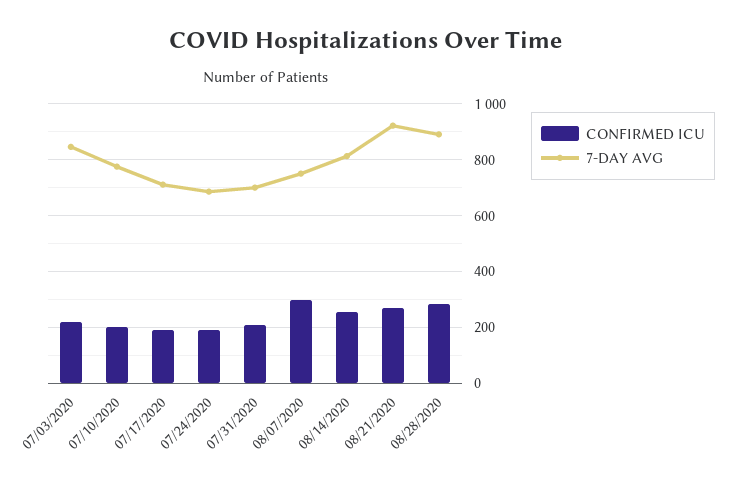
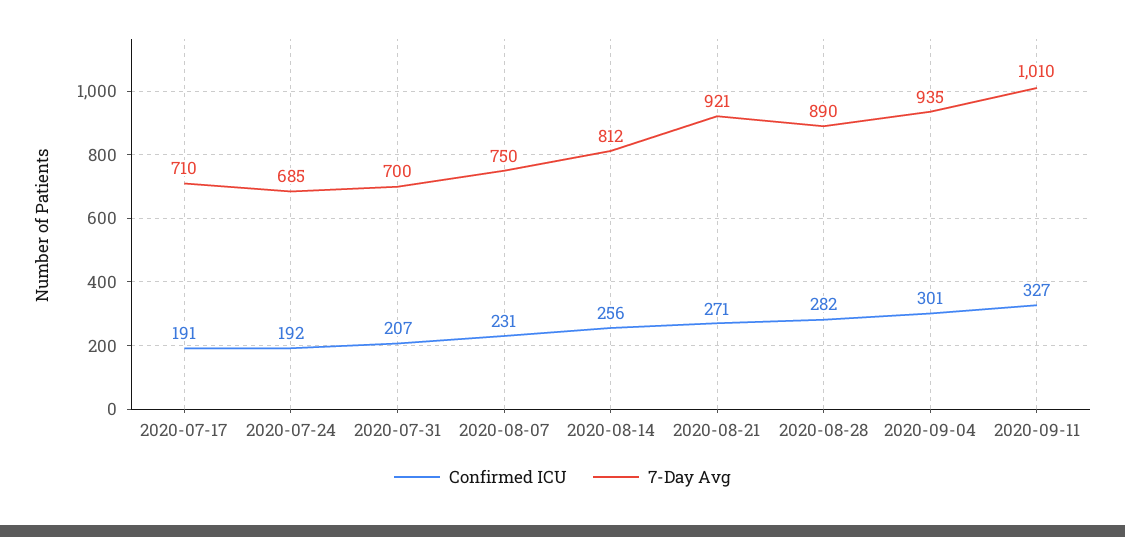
CONFIRMED ICU, 07/03/2020: 225 -> none
7-DAY AVG, 07/03/2020: 850 -> none
CONFIRMED ICU, 07/10/2020: 200 -> none
7-DAY AVG, 07/10/2020: 775 -> none
CONFIRMED ICU, 08/07/2020: 300 -> 231
CONFIRMED ICU, 2020-09-04: none -> 301
7-DAY AVG, 2020-09-04: none -> 935
CONFIRMED ICU, 2020-09-11: none -> 327
7-DAY AVG, 2020-09-11: none -> 1010

